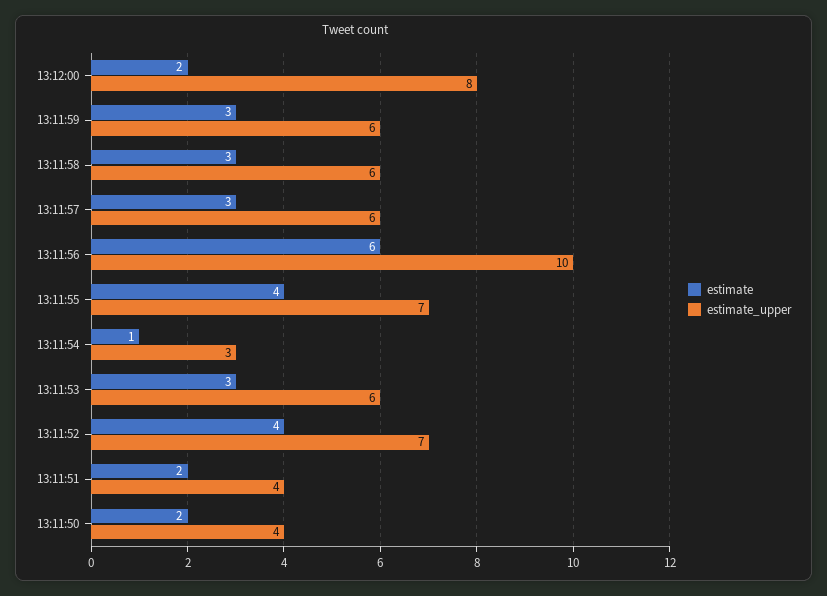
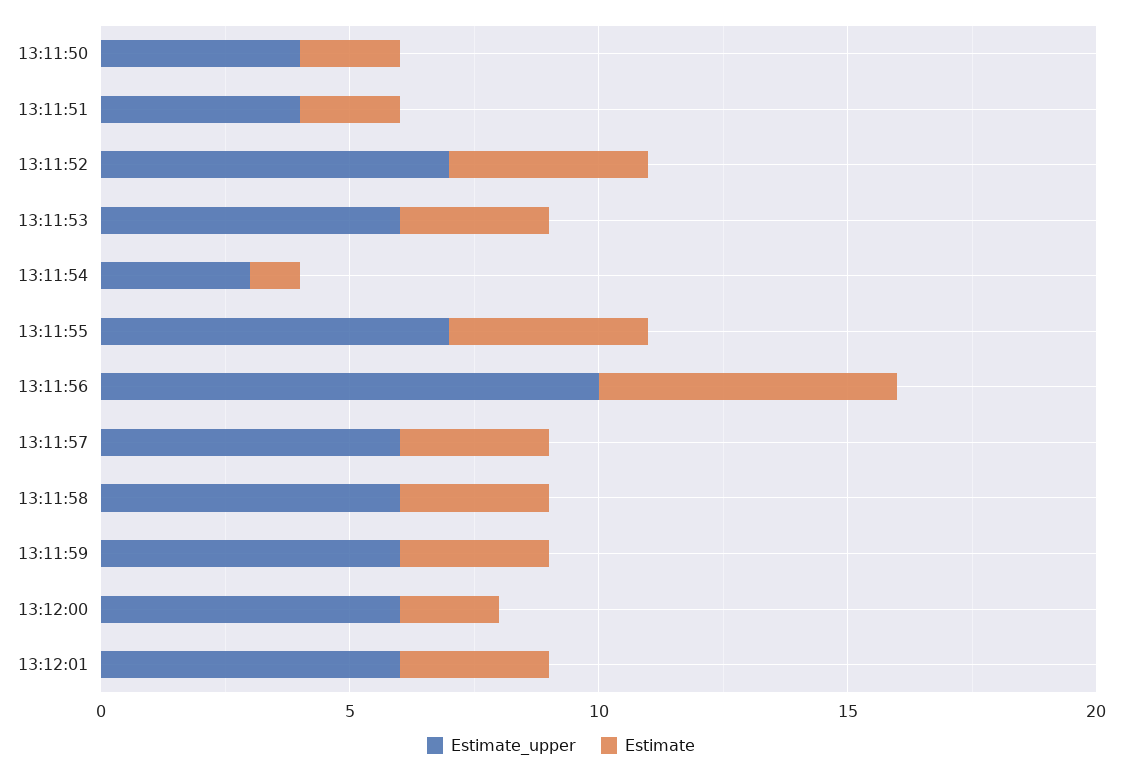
estimate_upper, 13:12:00: 8 -> 6
estimate_upper, 13:12:01: none -> 6
estimate, 13:12:01: none -> 3

